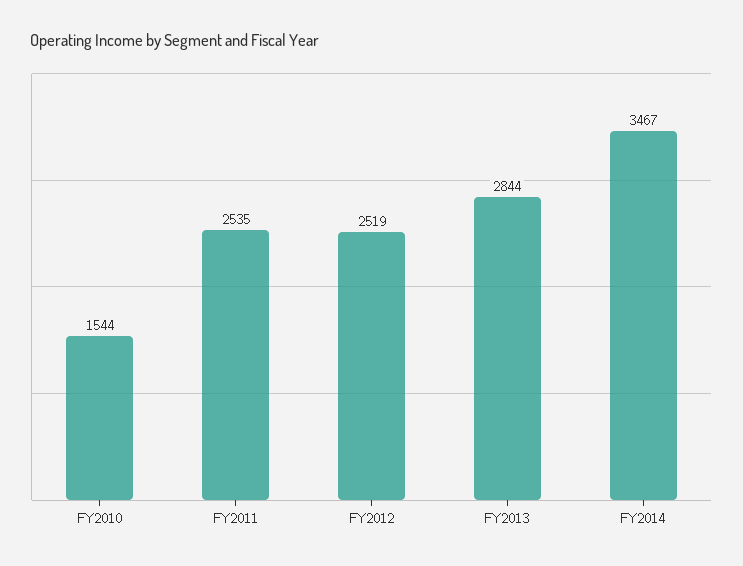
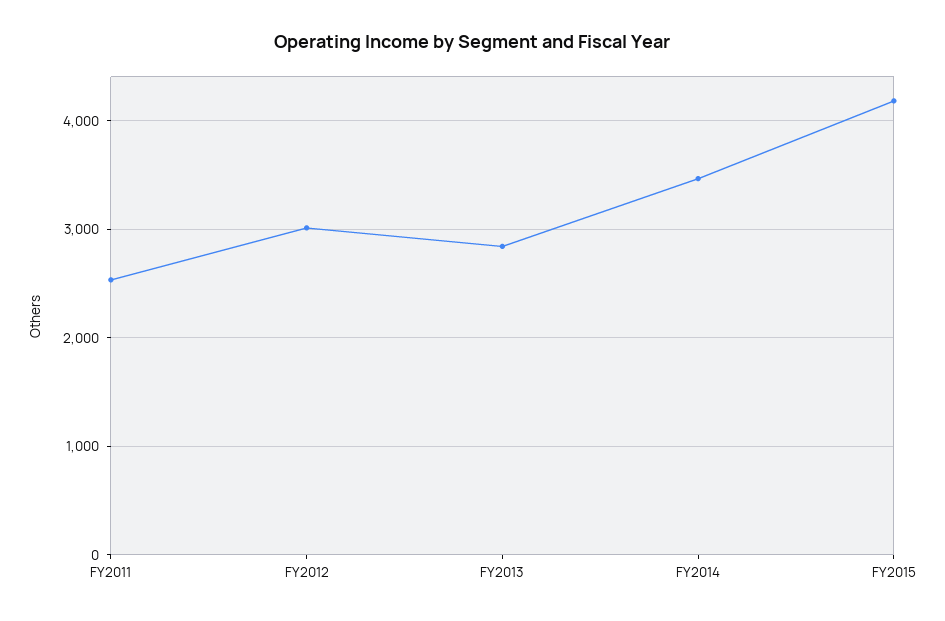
FY2010: 1544 -> none
FY2012: 2519 -> 3000
FY2015: none -> 4200

